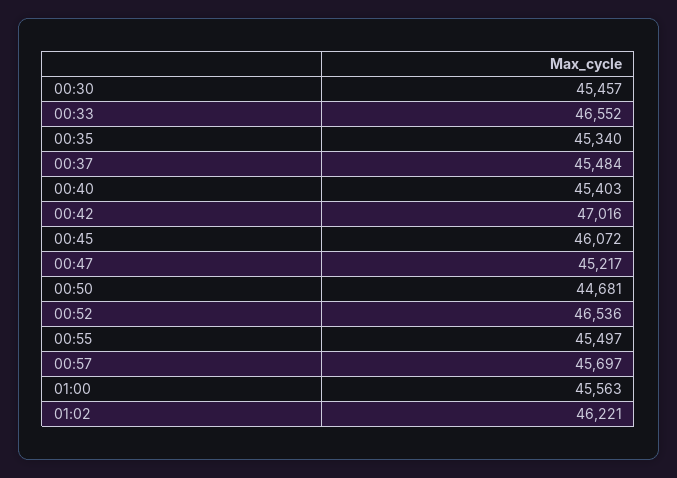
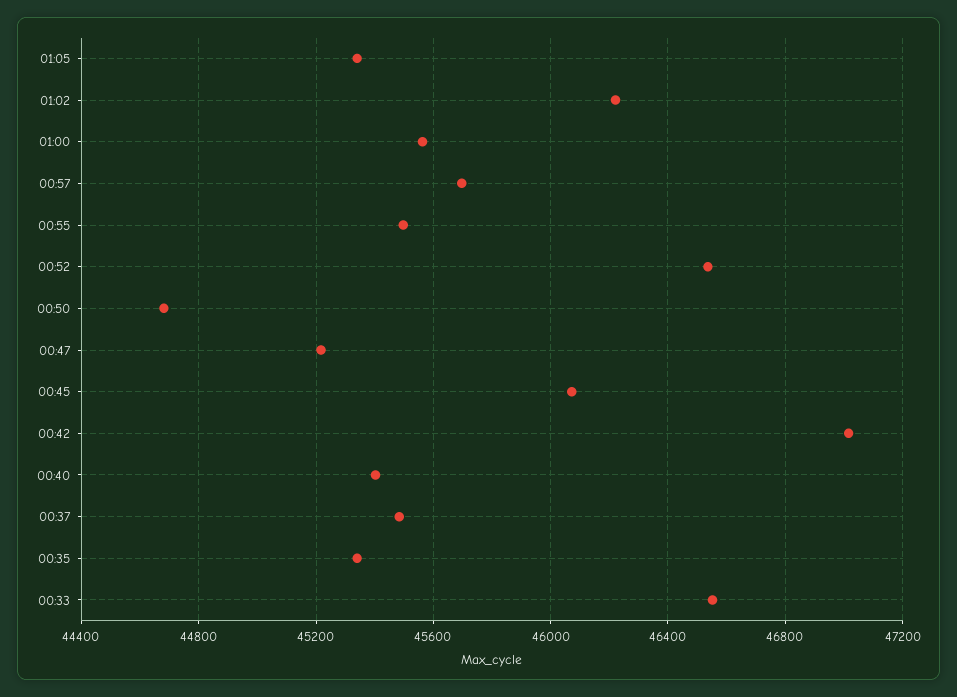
00:30: 45457 -> none
01:05: none -> 45350

